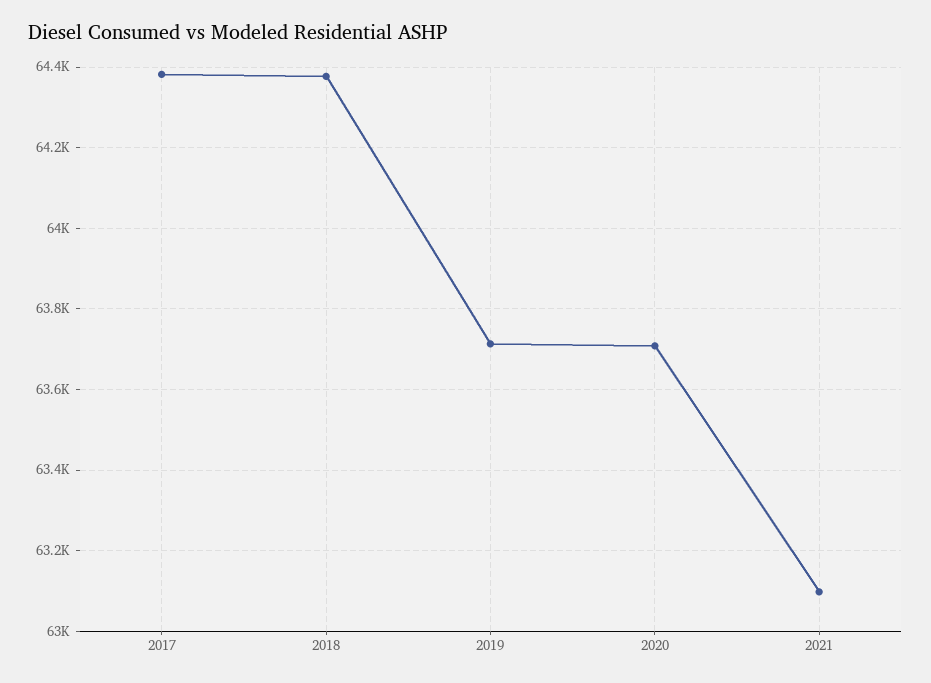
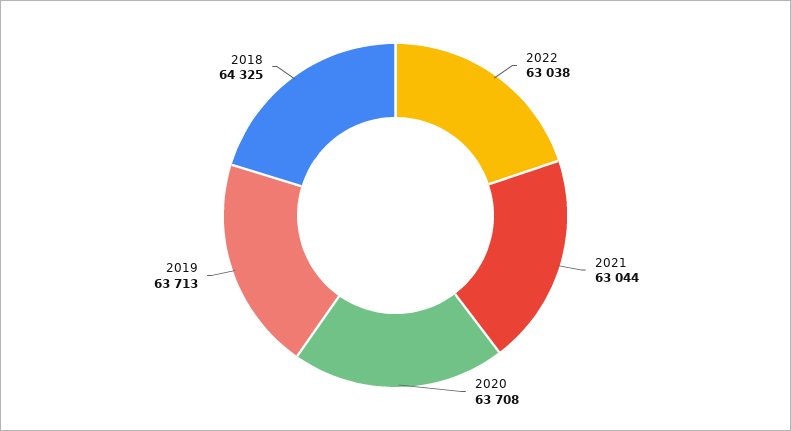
2017: 64380 -> none
2018: 64380 -> 64325
2021: 63100 -> 63044
2022: none -> 63038

